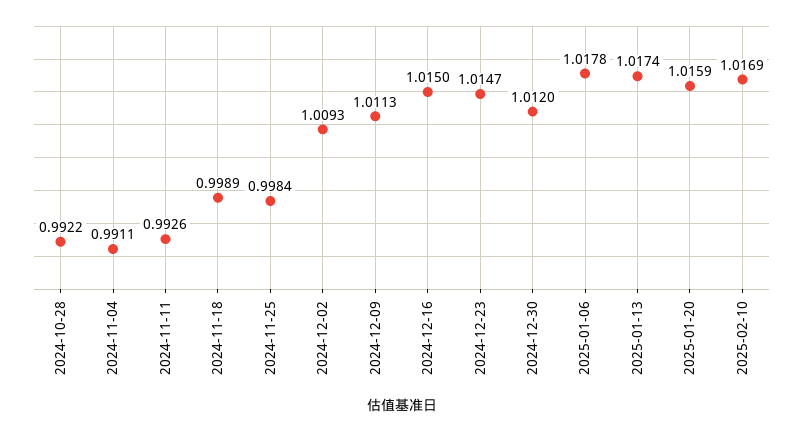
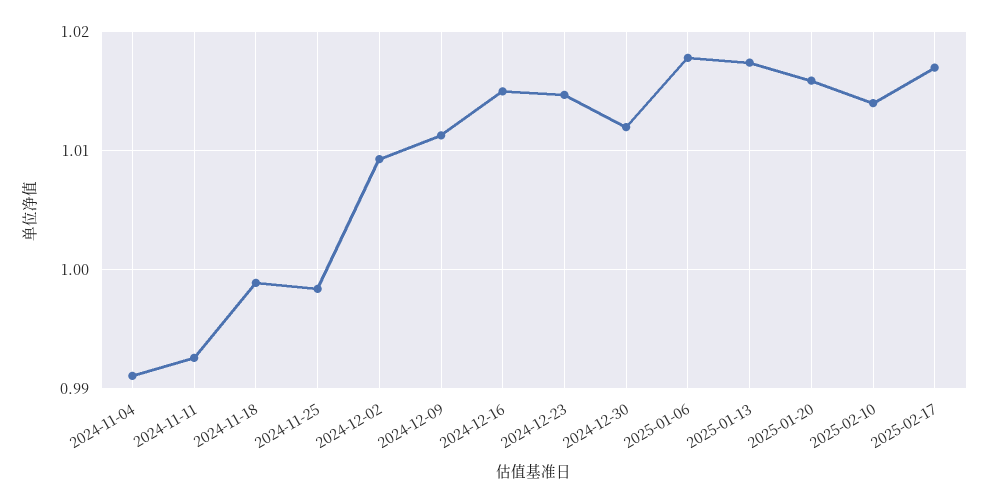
2024-10-28: 0.9922 -> none
2025-02-10: 1.0169 -> 1.014
2025-02-17: none -> 1.017

